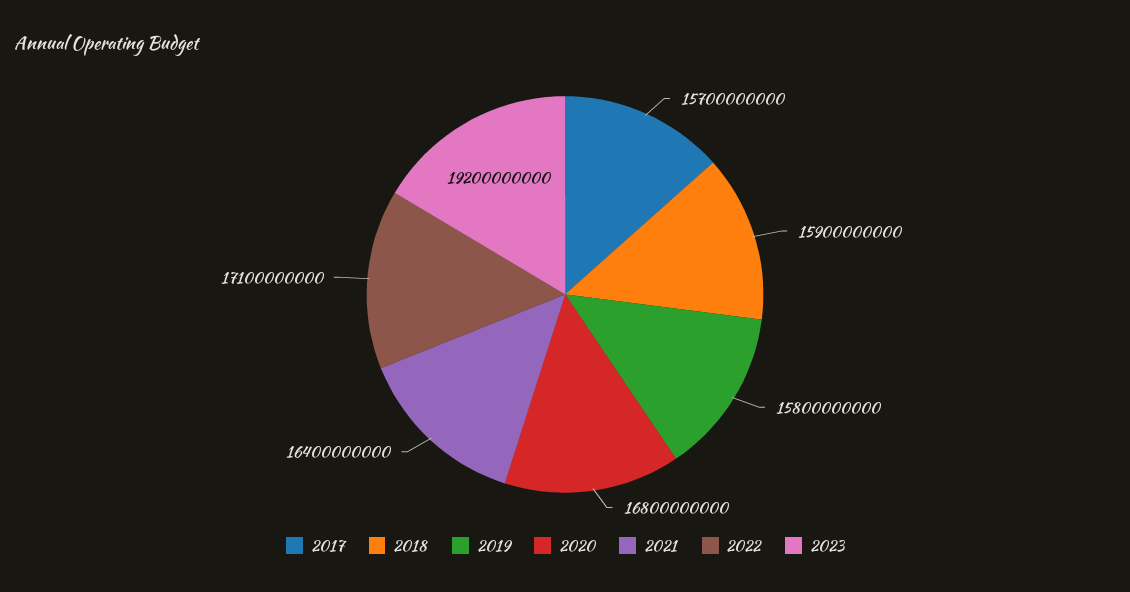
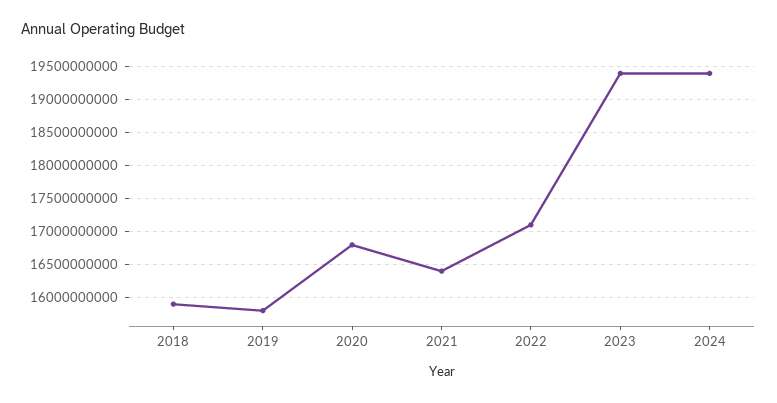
2017: 15700000000 -> none
2023: 19200000000 -> 19400000000
2024: none -> 19400000000

